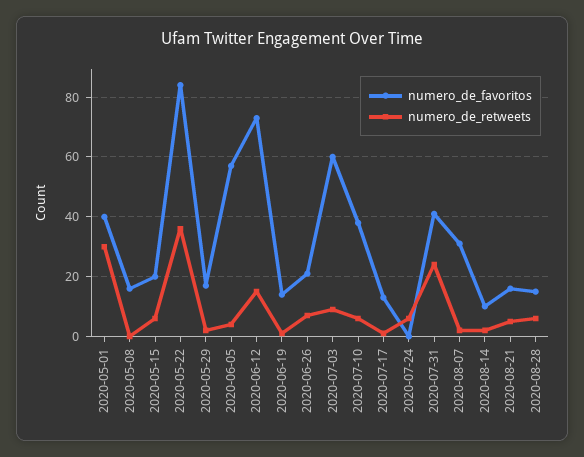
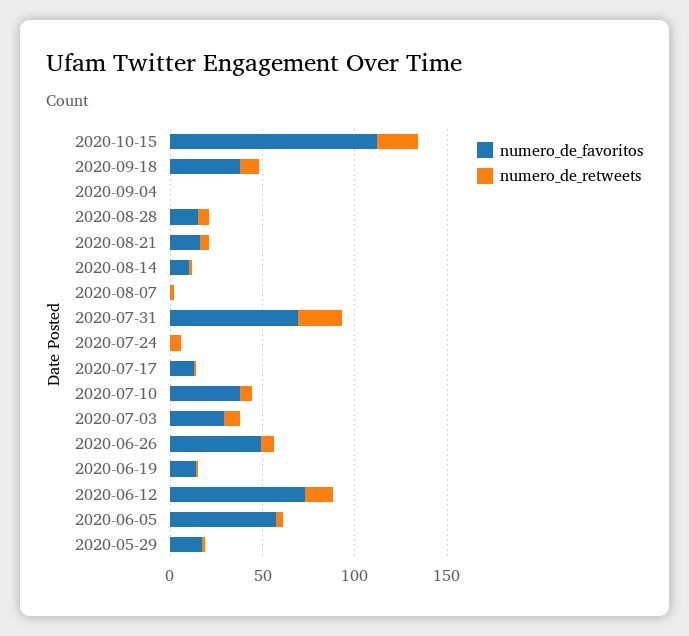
numero_de_favoritos, 2020-05-01: 40 -> none
numero_de_retweets, 2020-05-01: 30 -> none
numero_de_favoritos, 2020-05-08: 15 -> none
numero_de_retweets, 2020-05-08: 0 -> none
numero_de_favoritos, 2020-05-15: 20 -> none
numero_de_retweets, 2020-05-15: 5 -> none
numero_de_favoritos, 2020-05-22: 85 -> none
numero_de_retweets, 2020-05-22: 35 -> none
numero_de_favoritos, 2020-06-26: 20 -> 50
numero_de_favoritos, 2020-07-03: 60 -> 30
numero_de_favoritos, 2020-07-31: 40 -> 70
numero_de_favoritos, 2020-08-07: 30 -> 0
numero_de_favoritos, 2020-10-15: none -> 110
numero_de_retweets, 2020-10-15: none -> 20
numero_de_favoritos, 2020-09-18: none -> 40
numero_de_retweets, 2020-09-18: none -> 10
numero_de_favoritos, 2020-09-04: none -> 0
numero_de_retweets, 2020-09-04: none -> 0

